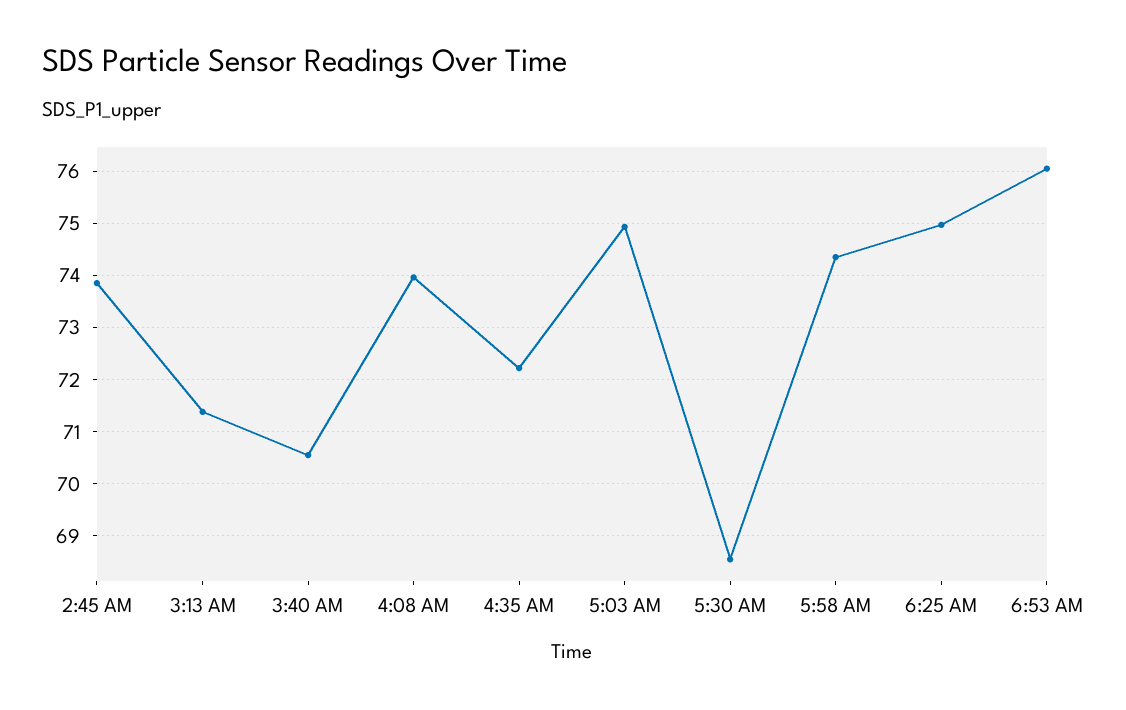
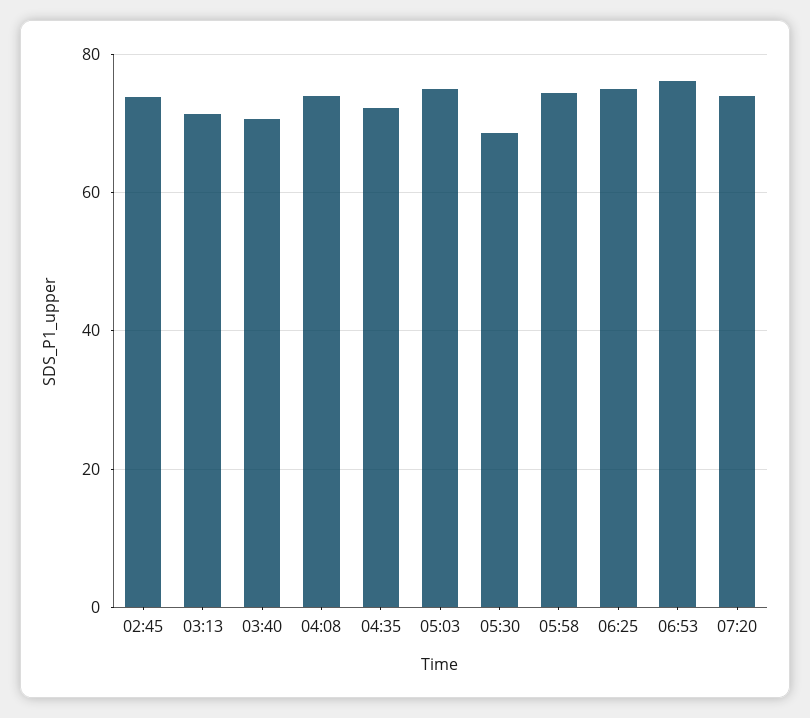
07:20: none -> 74

